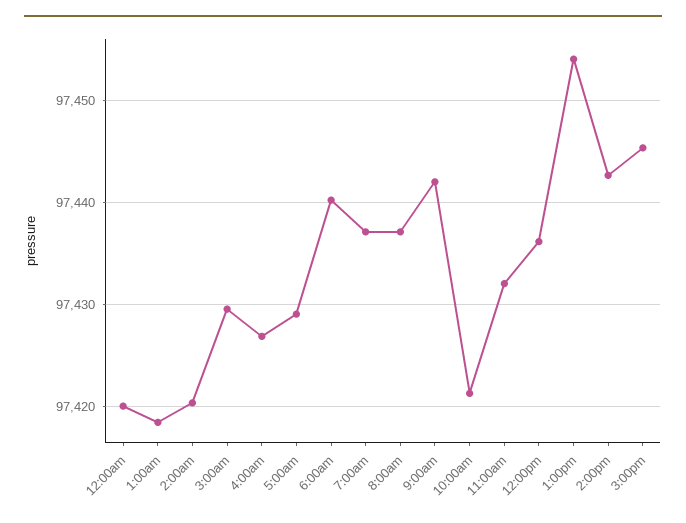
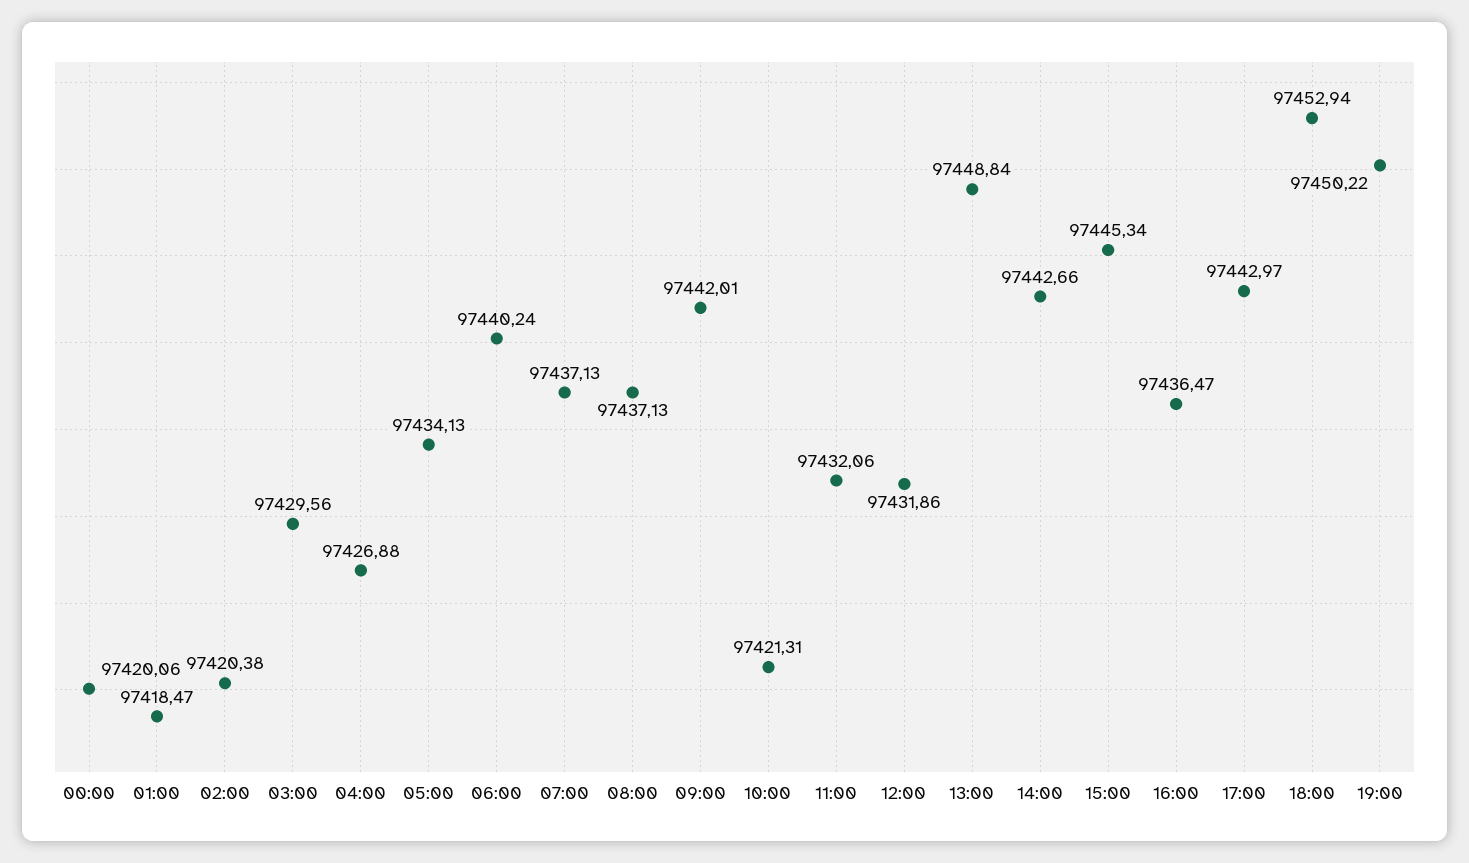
5:00am: 97429 -> 97434.13
12:00pm: 97436 -> 97431.86
1:00pm: 97454 -> 97448.84
16:00: none -> 97436.47
17:00: none -> 97442.97
18:00: none -> 97452.94
19:00: none -> 97450.22

